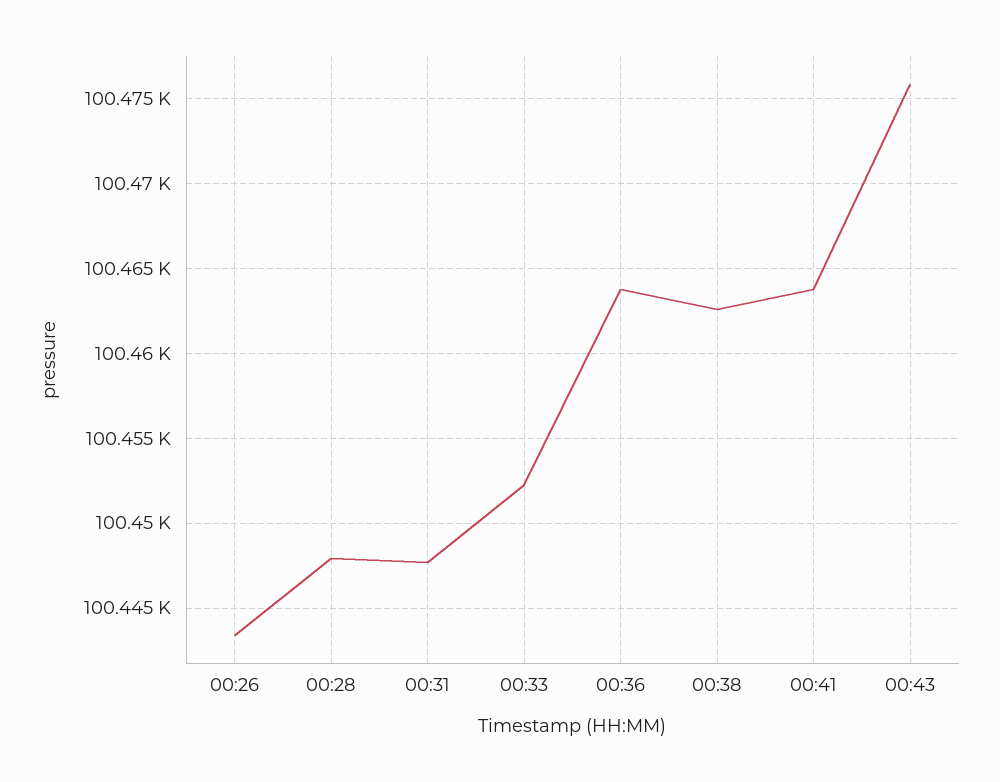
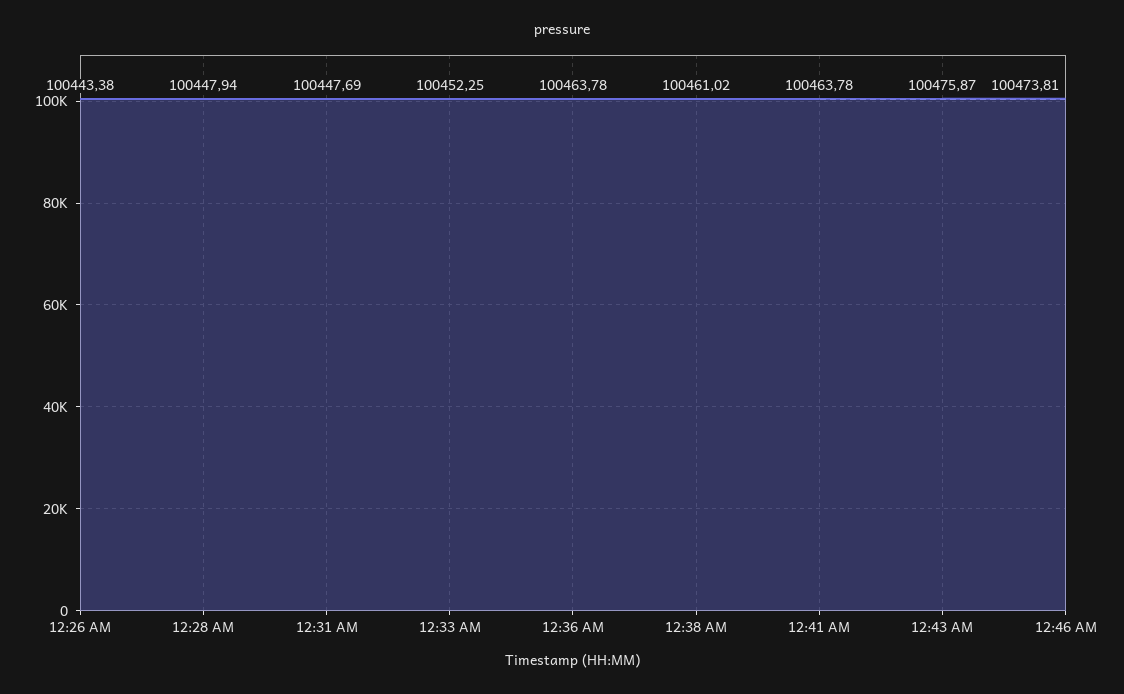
00:38: 100462.5 -> 100461.02
12:46 AM: none -> 100473.81

